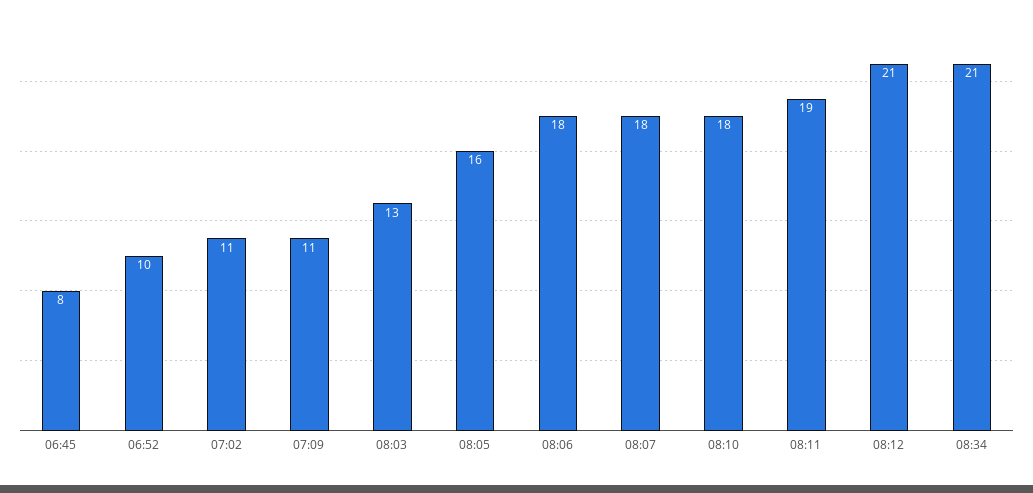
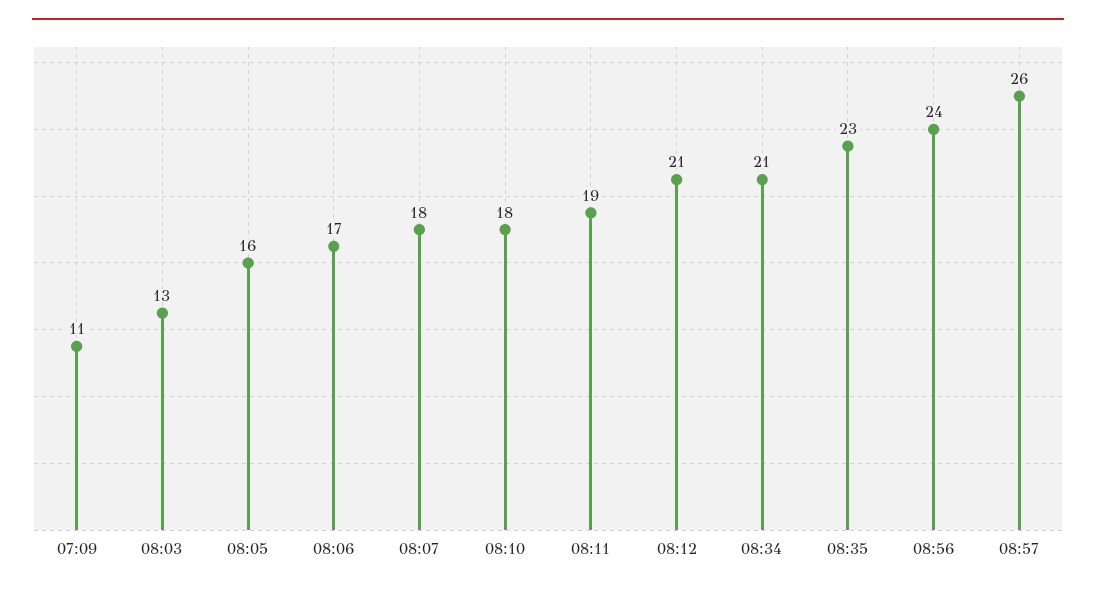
06:45: 8 -> none
06:52: 10 -> none
07:02: 11 -> none
08:06: 18 -> 17
08:35: none -> 23
08:56: none -> 24
08:57: none -> 26

